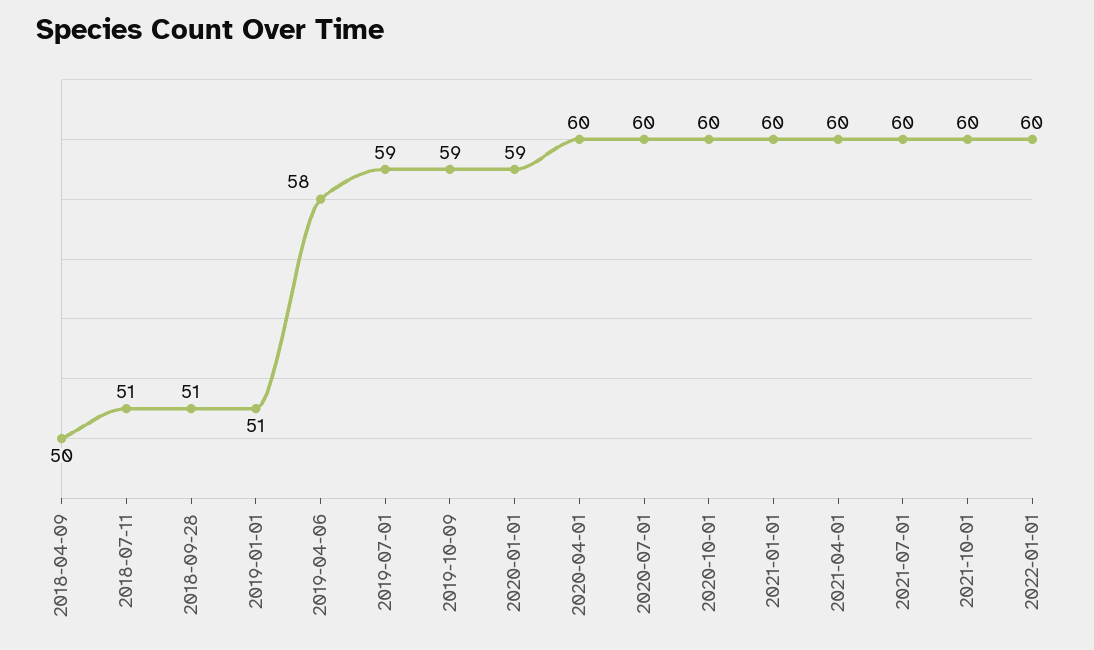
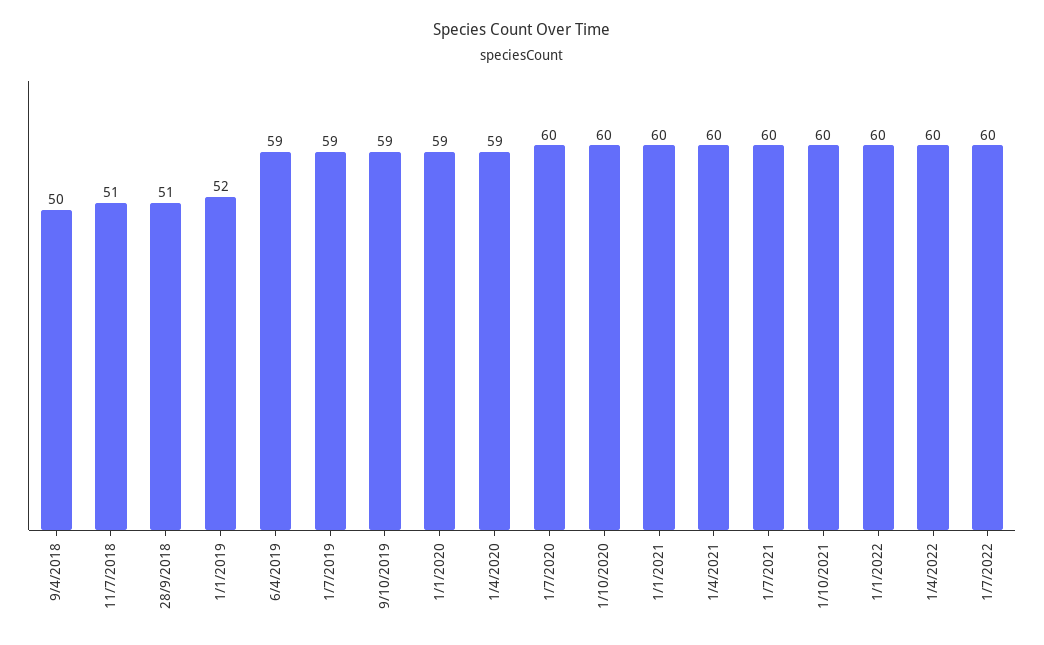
2019-01-01: 51 -> 52
2019-04-06: 58 -> 59
2020-04-01: 60 -> 59
1/4/2022: none -> 60
1/7/2022: none -> 60

